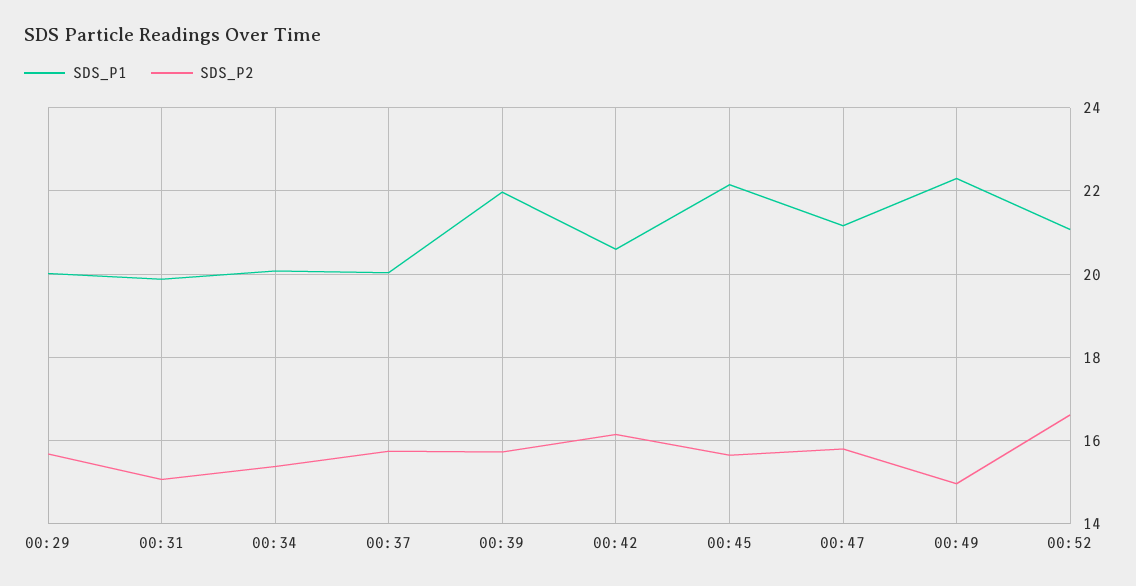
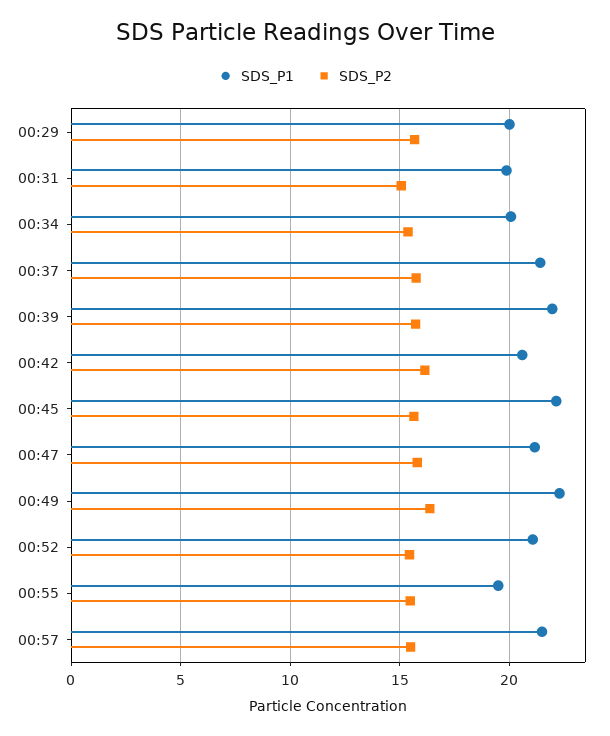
SDS_P1, 00:37: 20 -> 21.5
SDS_P2, 00:49: 15 -> 16.5
SDS_P2, 00:52: 16.6 -> 15.5
SDS_P1, 00:55: none -> 19.5
SDS_P2, 00:55: none -> 15.5
SDS_P1, 00:57: none -> 21.5
SDS_P2, 00:57: none -> 15.5

